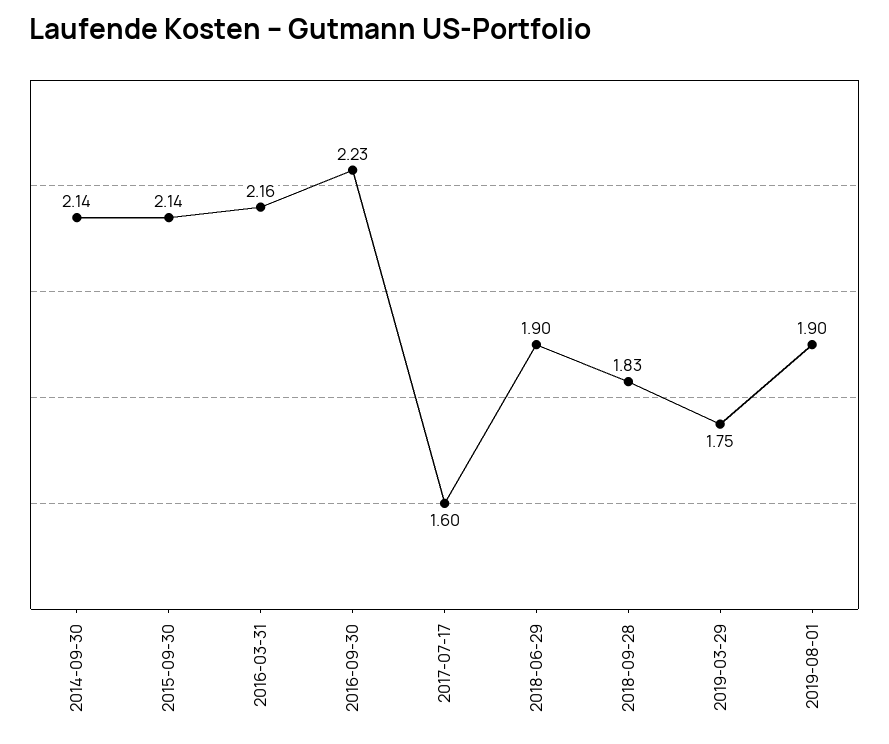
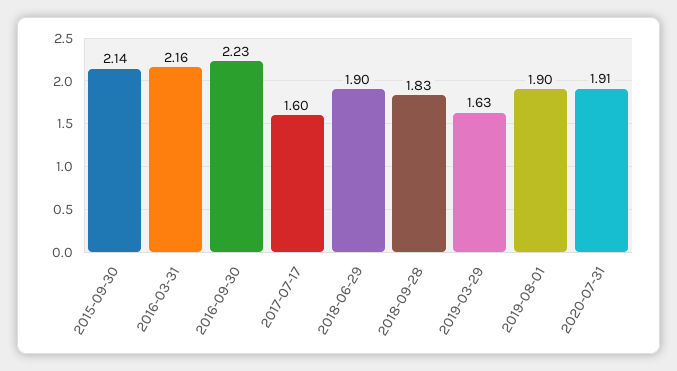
2014-09-30: 2.14 -> none
2019-03-29: 1.75 -> 1.63
2020-07-31: none -> 1.91

